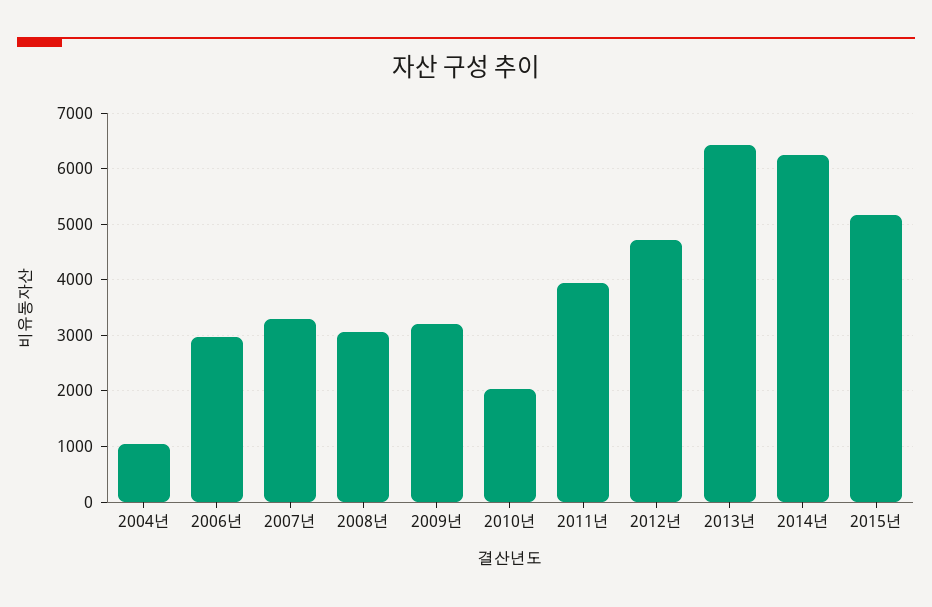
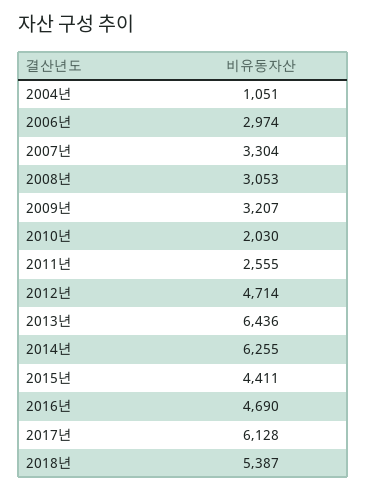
2011년: 4000 -> 2555
2015년: 5200 -> 4411
2016년: none -> 4690
2017년: none -> 6128
2018년: none -> 5387

